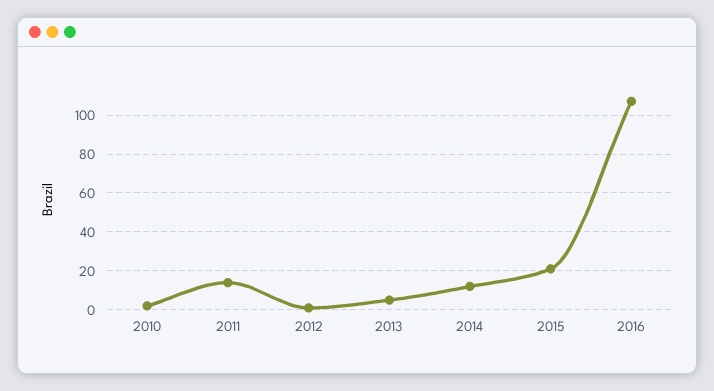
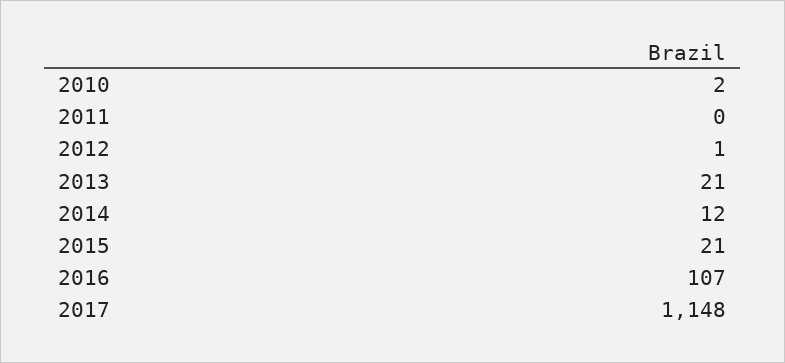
2011: 15 -> 0
2013: 5 -> 21
2017: none -> 1148

